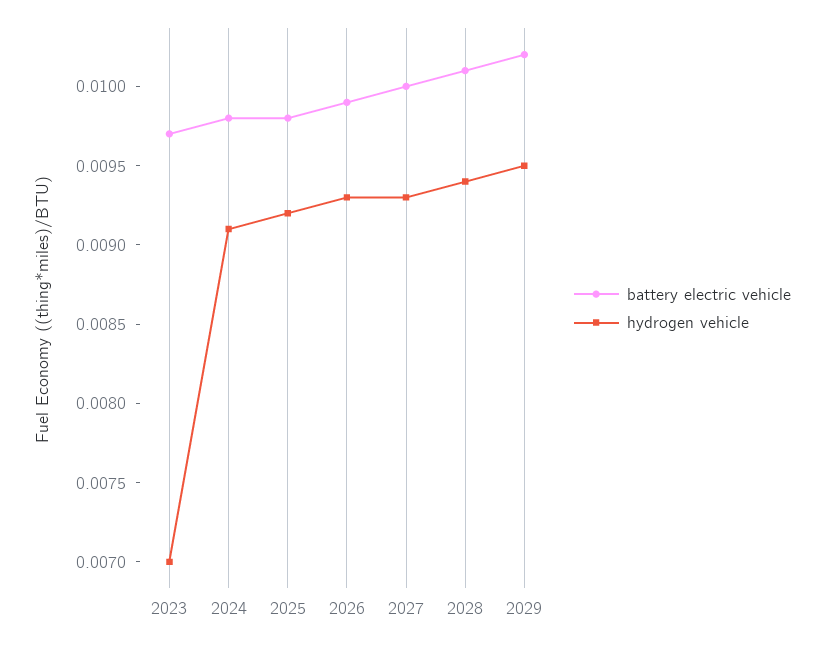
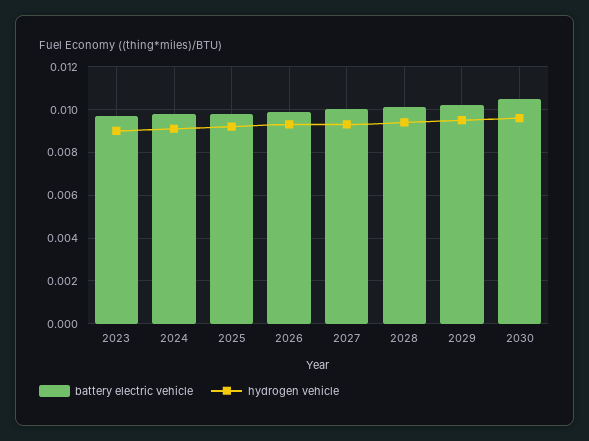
hydrogen vehicle, 2023: 0.007 -> 0.009
battery electric vehicle, 2030: none -> 0.0105
hydrogen vehicle, 2030: none -> 0.0095

